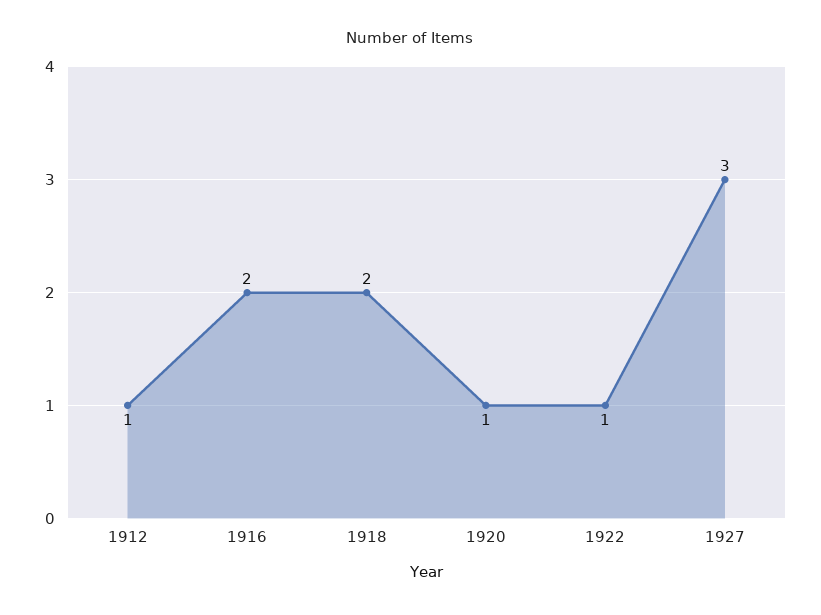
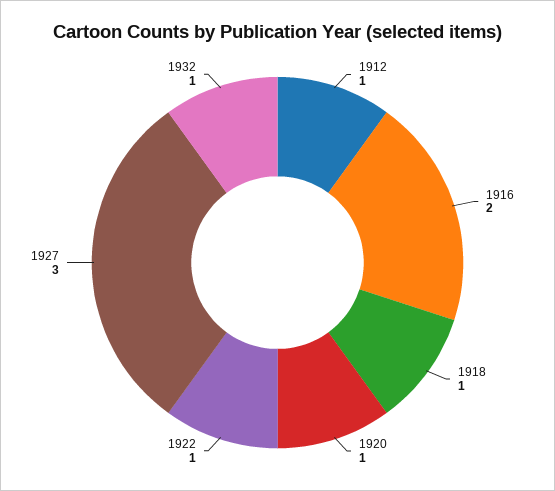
1918: 2 -> 1
1932: none -> 1

